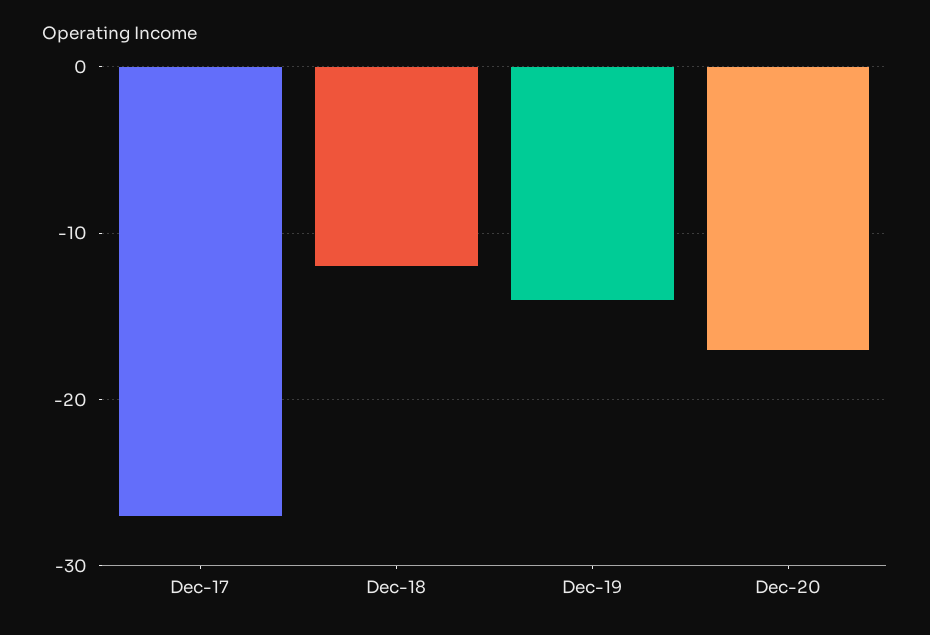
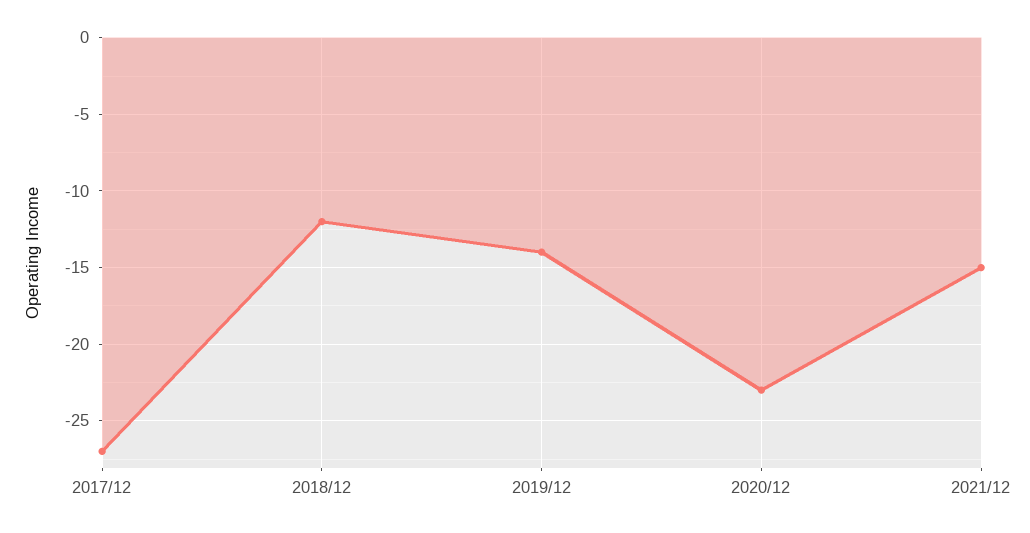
Dec-20: -17 -> -23
2021/12: none -> -15

